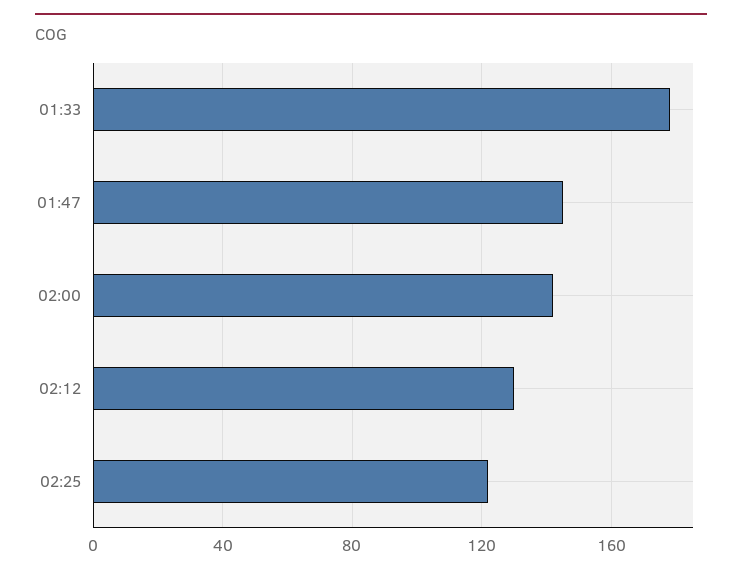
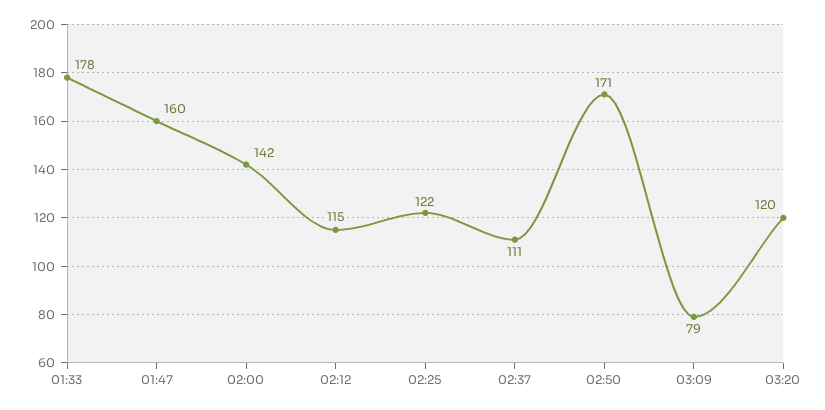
01:47: 145 -> 160
02:12: 130 -> 115
02:37: none -> 111
02:50: none -> 171
03:09: none -> 79
03:20: none -> 120

